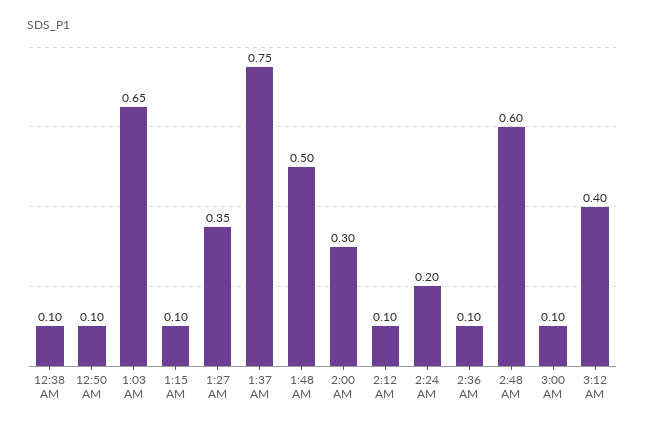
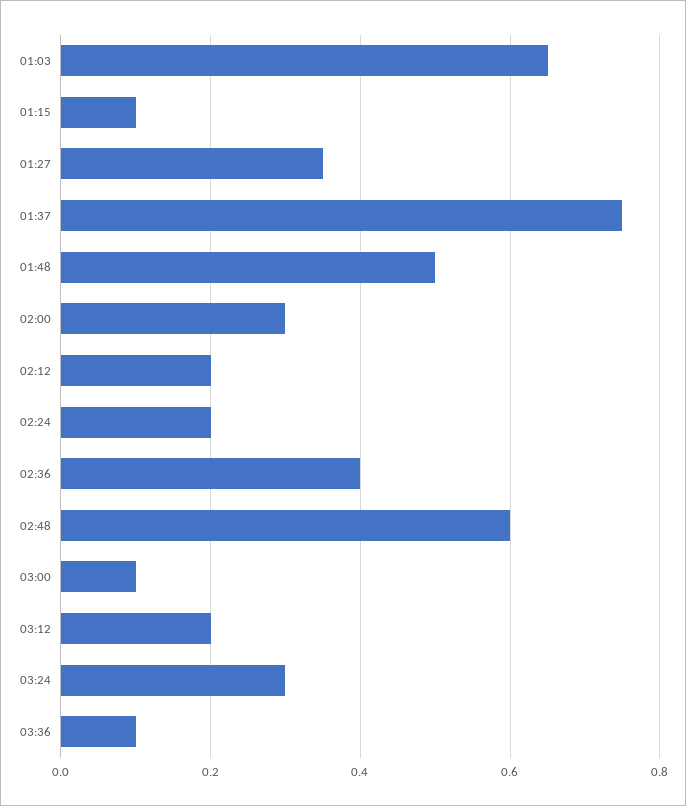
12:38 AM: 0.1 -> none
12:50 AM: 0.1 -> none
2:12 AM: 0.1 -> 0.2
2:36 AM: 0.1 -> 0.4
3:12 AM: 0.4 -> 0.2
03:24: none -> 0.3
03:36: none -> 0.1

